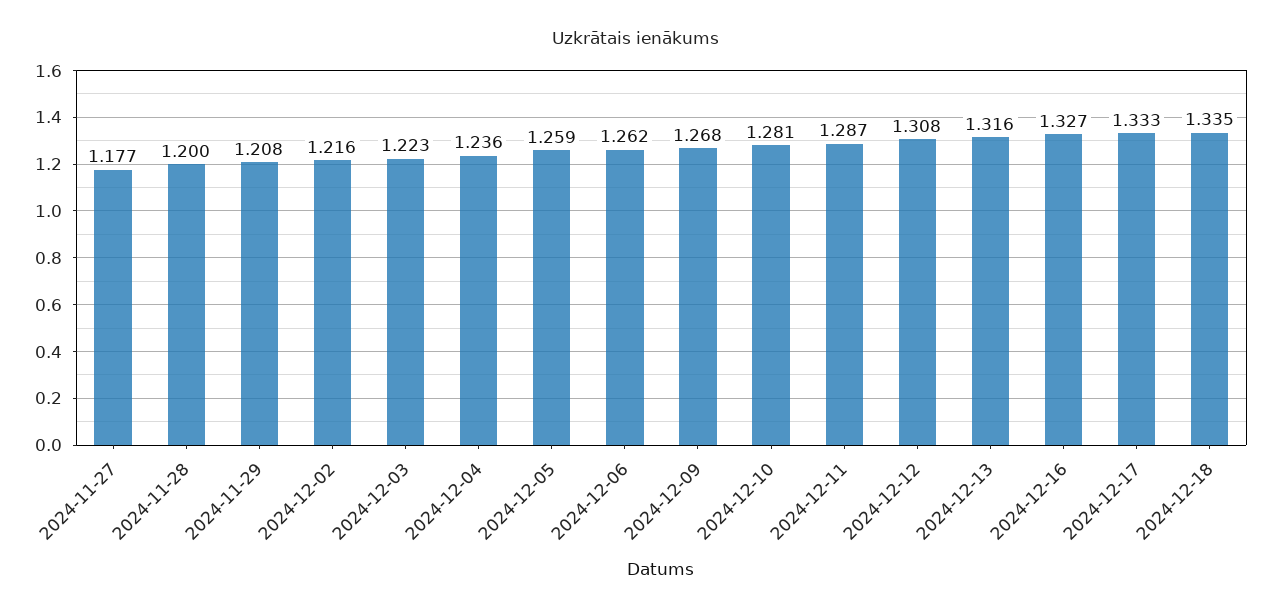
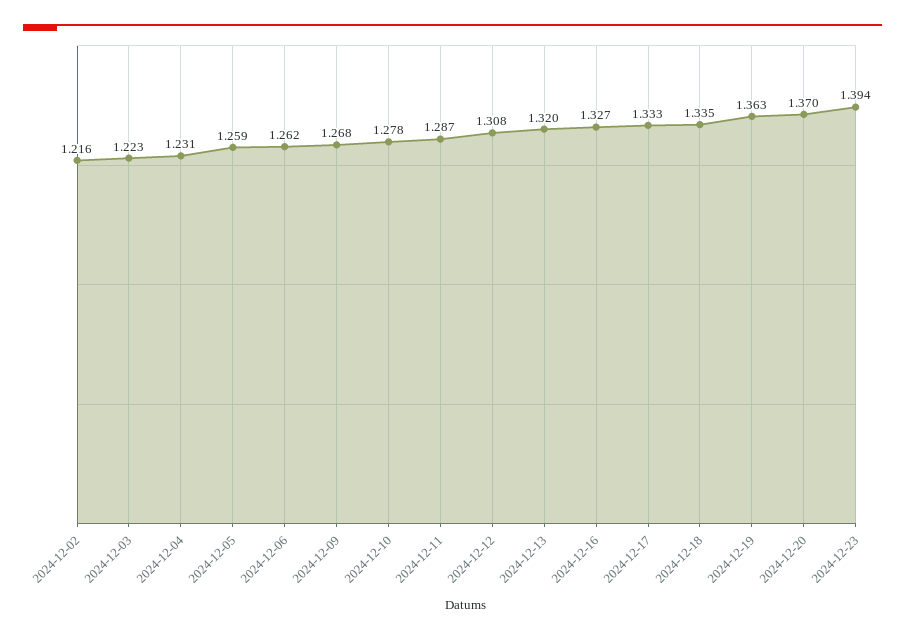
2024-11-27: 1.177 -> none
2024-11-28: 1.2 -> none
2024-11-29: 1.208 -> none
2024-12-04: 1.236 -> 1.231
2024-12-10: 1.281 -> 1.278
2024-12-13: 1.316 -> 1.32
2024-12-19: none -> 1.363
2024-12-20: none -> 1.37
2024-12-23: none -> 1.394

